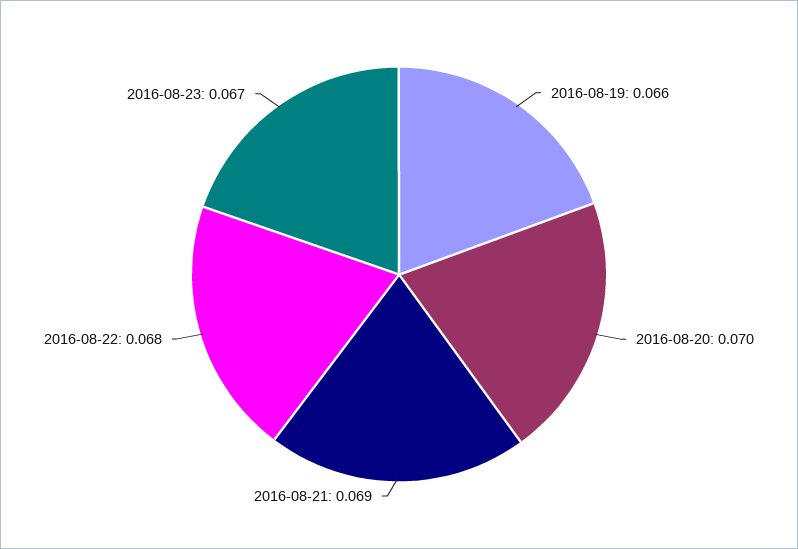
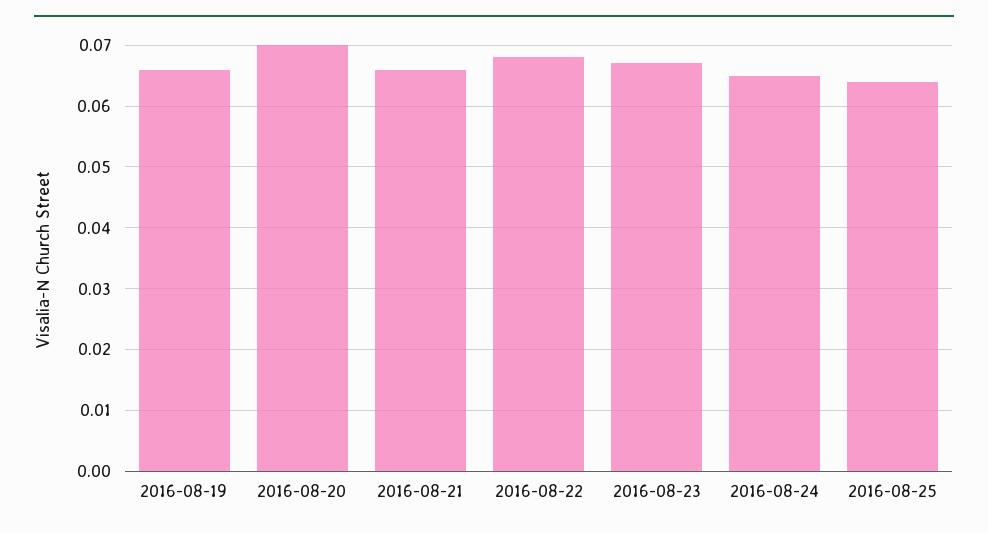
2016-08-21: 0.069 -> 0.066
2016-08-24: none -> 0.065
2016-08-25: none -> 0.064

